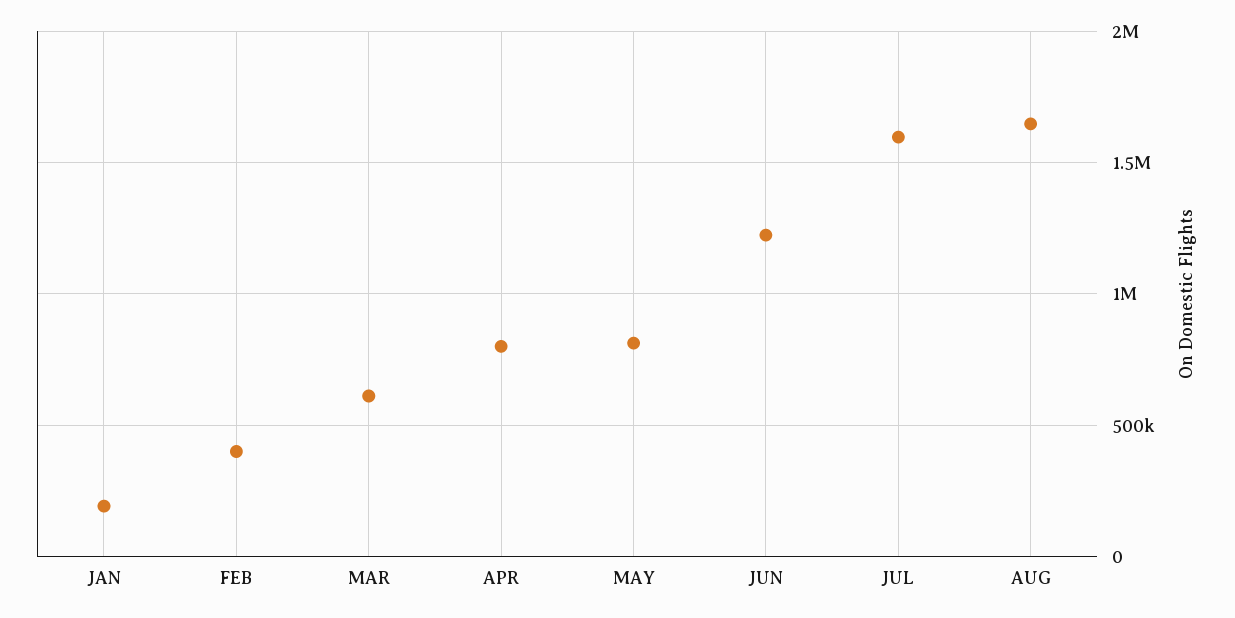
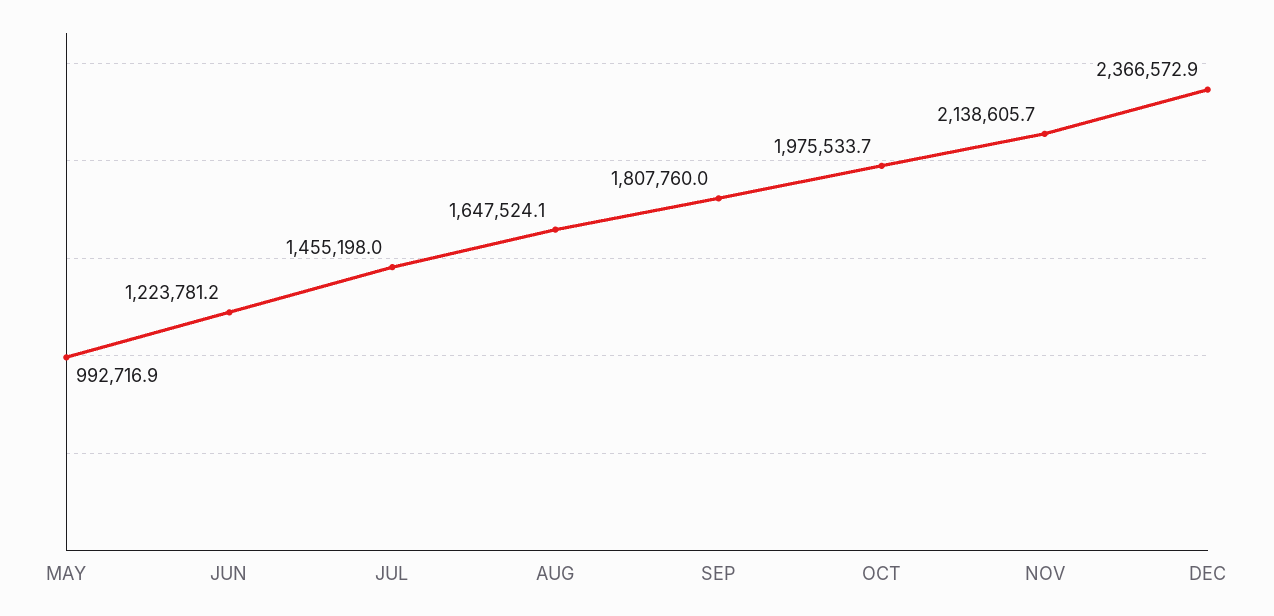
JAN: 200000 -> none
FEB: 400000 -> none
MAR: 600000 -> none
APR: 800000 -> none
MAY: 800000 -> 992716.9
JUL: 1600000 -> 1455198
SEP: none -> 1807760
OCT: none -> 1975533.7
NOV: none -> 2138605.7
DEC: none -> 2366572.9

